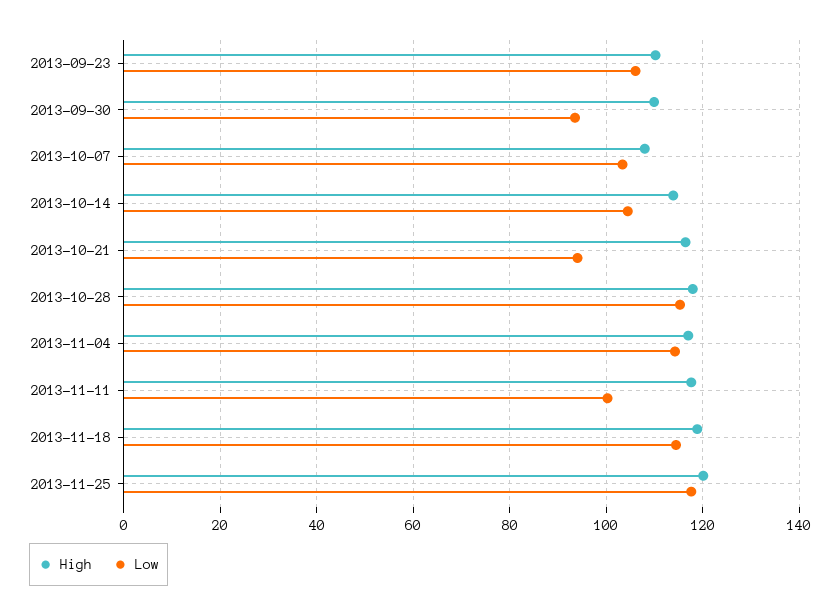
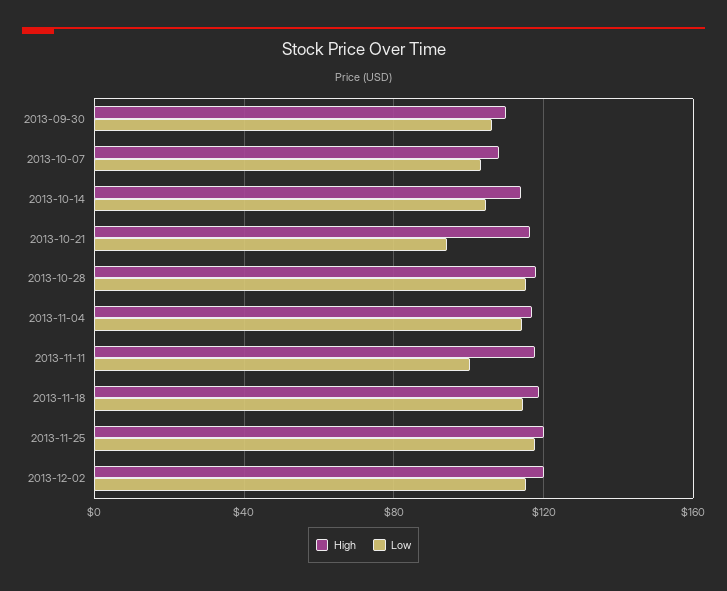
High, 2013-09-23: 110 -> none
Low, 2013-09-23: 106 -> none
Low, 2013-09-30: 94 -> 105
High, 2013-12-02: none -> 120
Low, 2013-12-02: none -> 115

